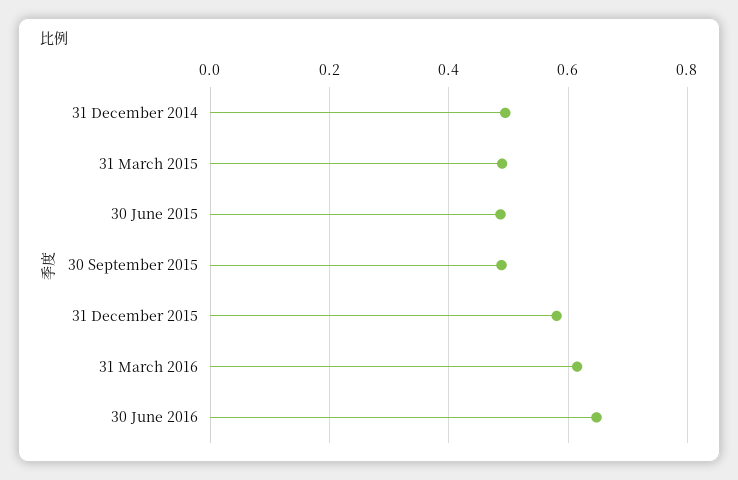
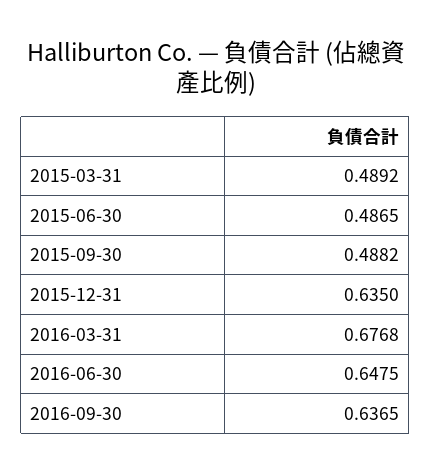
31 December 2014: 0.5 -> none
31 December 2015: 0.58 -> 0.635
31 March 2016: 0.62 -> 0.6768
2016-09-30: none -> 0.6365

